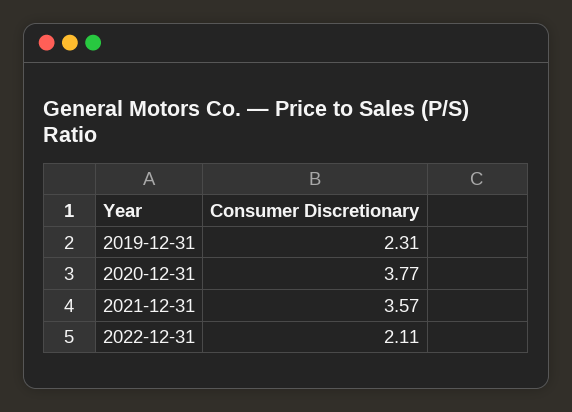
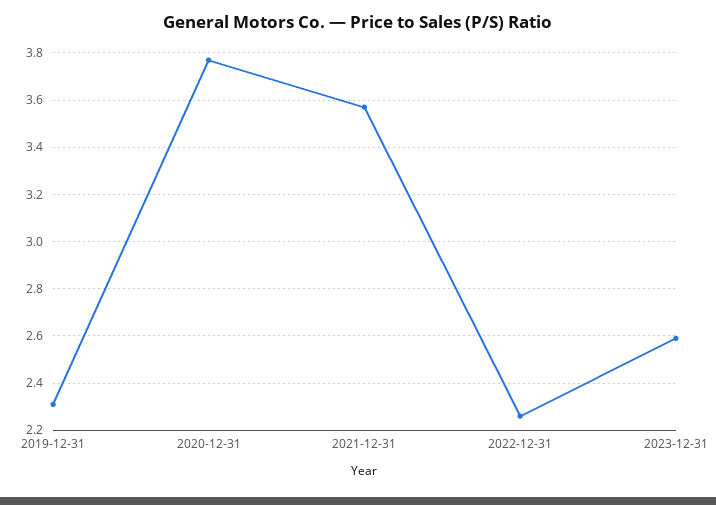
2022-12-31: 2.11 -> 2.25
2023-12-31: none -> 2.6

